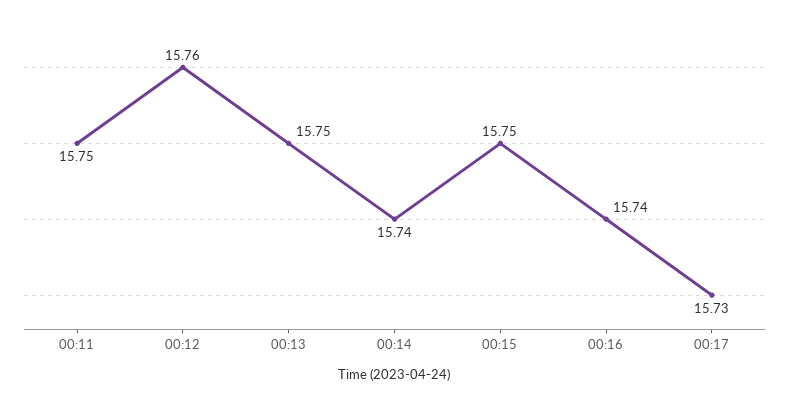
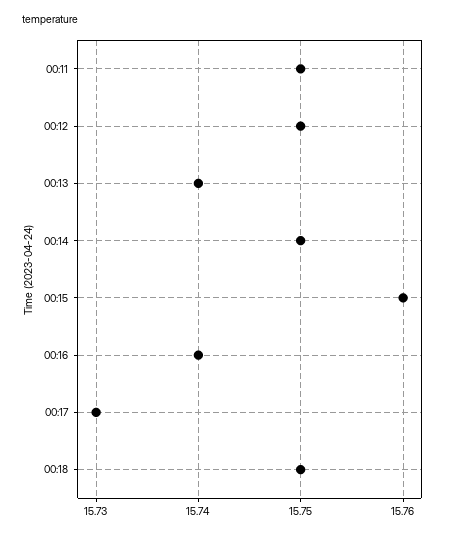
00:12: 15.76 -> 15.75
00:13: 15.75 -> 15.74
00:14: 15.74 -> 15.75
00:15: 15.75 -> 15.76
00:18: none -> 15.75

